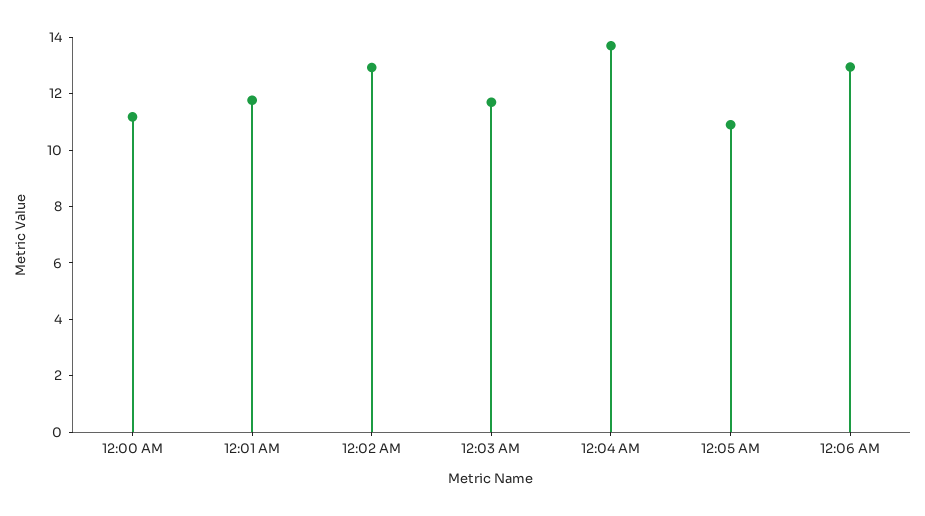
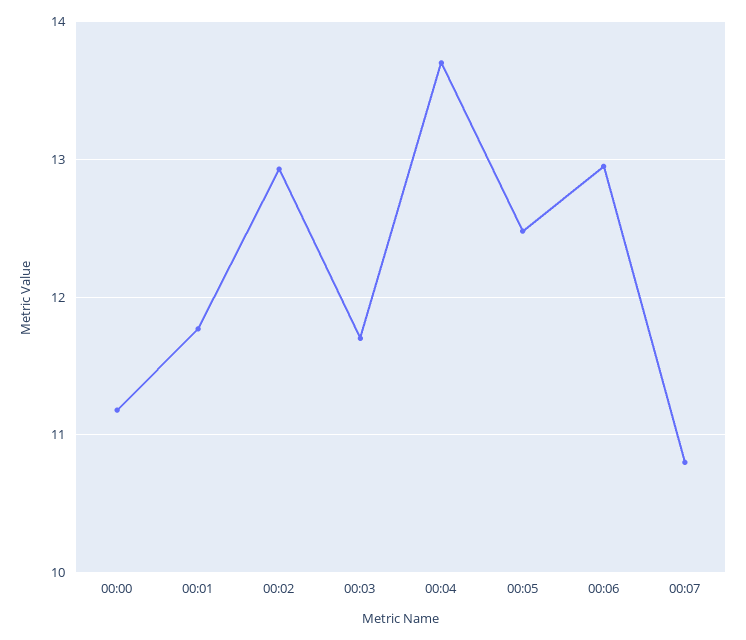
12:05 AM: 11 -> 12.5
00:07: none -> 10.8

